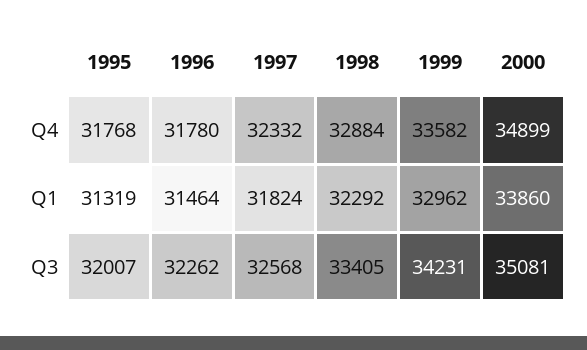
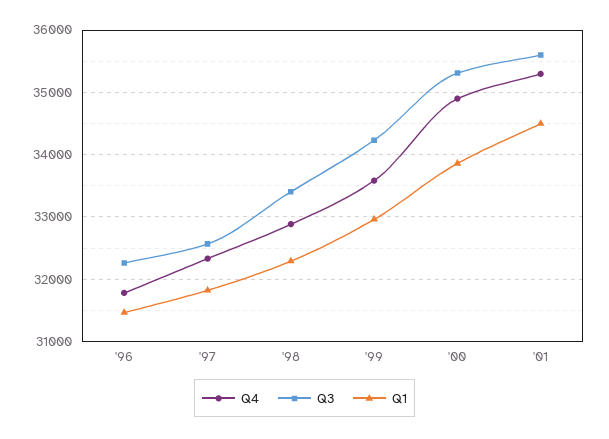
Q4, 1995: 31768 -> none
Q1, 1995: 31319 -> none
Q3, 1995: 32007 -> none
Q3, 2000: 35081 -> 35300
Q4, '01: none -> 35300
Q3, '01: none -> 35600
Q1, '01: none -> 34500

